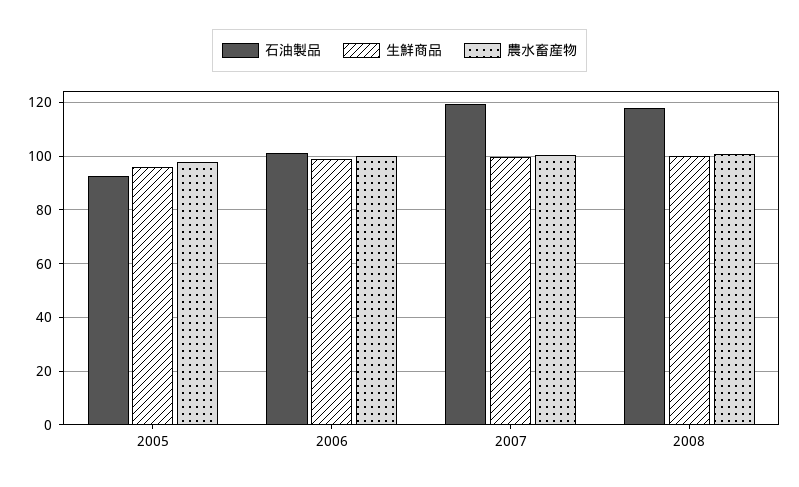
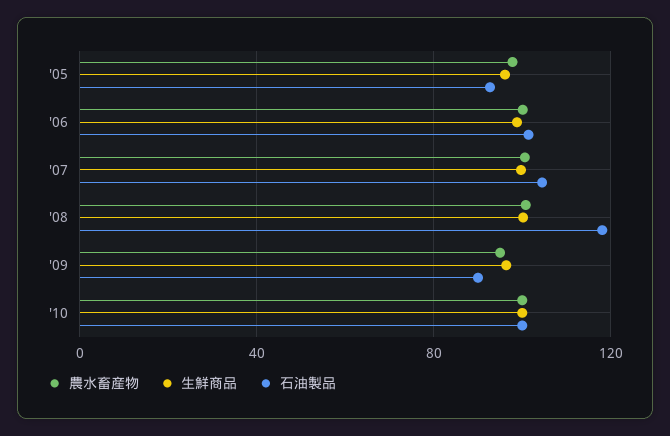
石油製品, 2007: 120 -> 105
農水畜産物, '09: none -> 95
生鮮商品, '09: none -> 95
石油製品, '09: none -> 90
農水畜産物, '10: none -> 100
生鮮商品, '10: none -> 100
石油製品, '10: none -> 100

